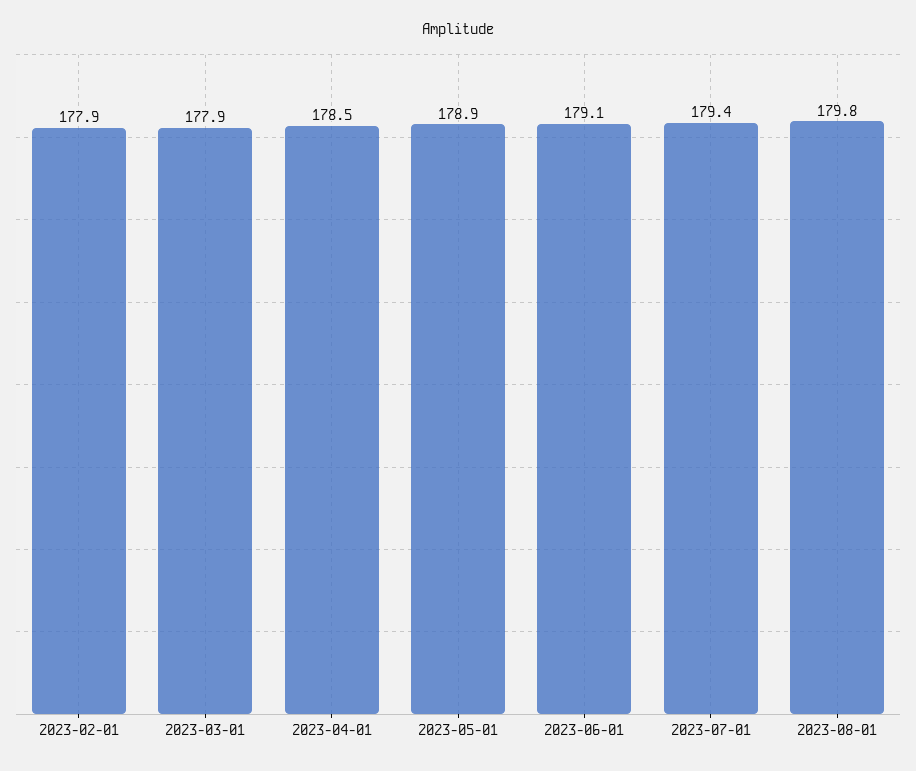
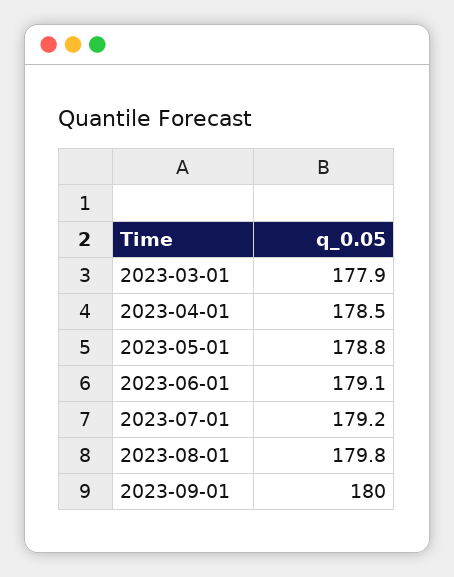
2023-02-01: 177.9 -> none
2023-05-01: 178.9 -> 178.8
2023-07-01: 179.4 -> 179.2
2023-09-01: none -> 180

